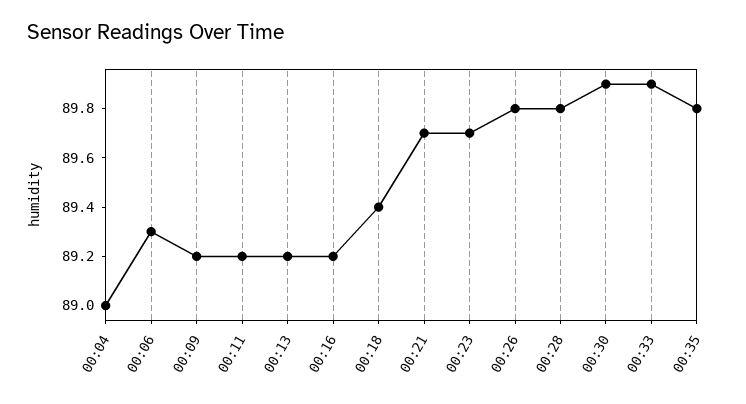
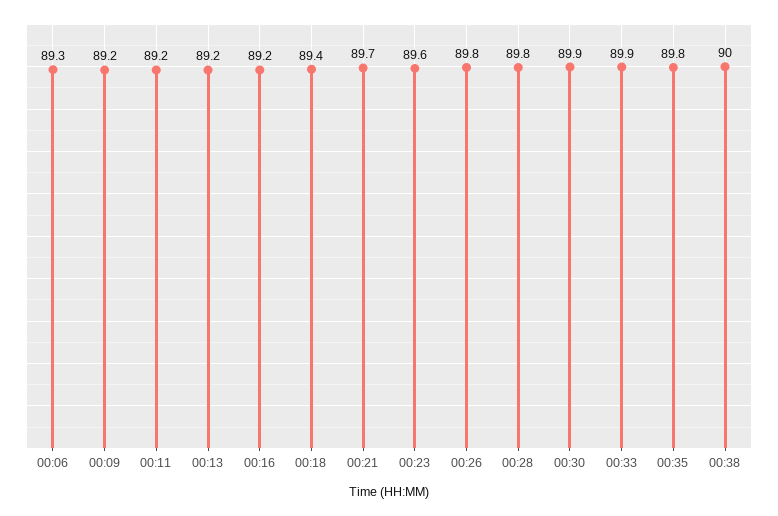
00:04: 89 -> none
00:23: 89.7 -> 89.6
00:38: none -> 90

